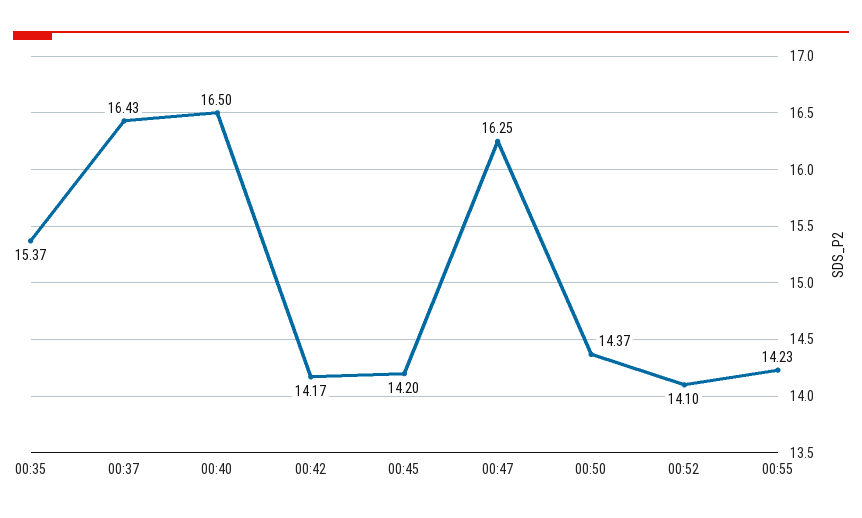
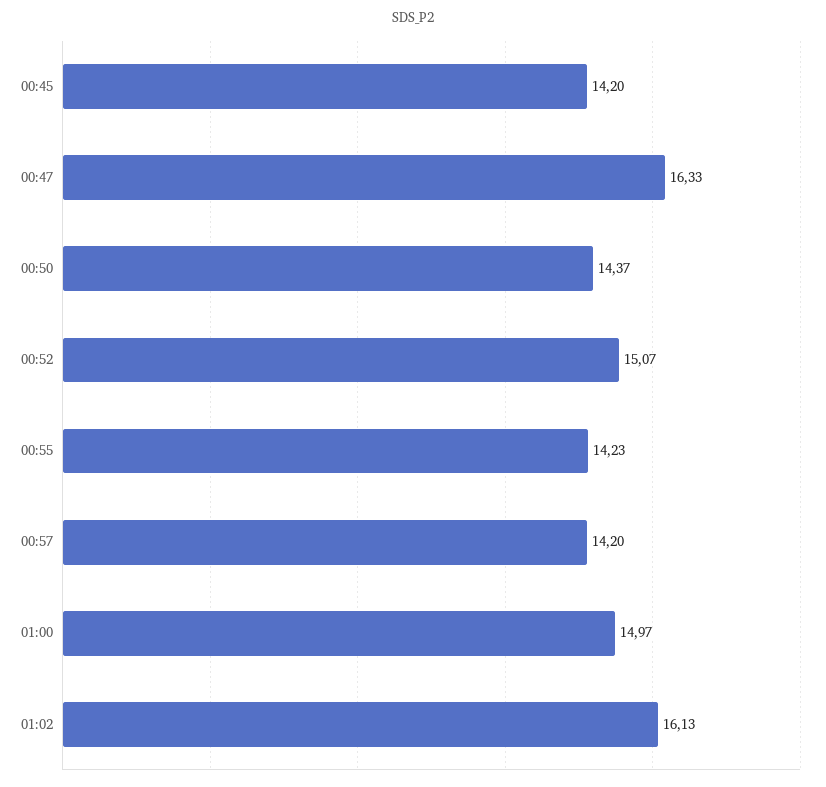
00:35: 15.37 -> none
00:37: 16.43 -> none
00:40: 16.5 -> none
00:42: 14.17 -> none
00:47: 16.25 -> 16.33
00:52: 14.1 -> 15.07
00:57: none -> 14.2
01:00: none -> 14.97
01:02: none -> 16.13

